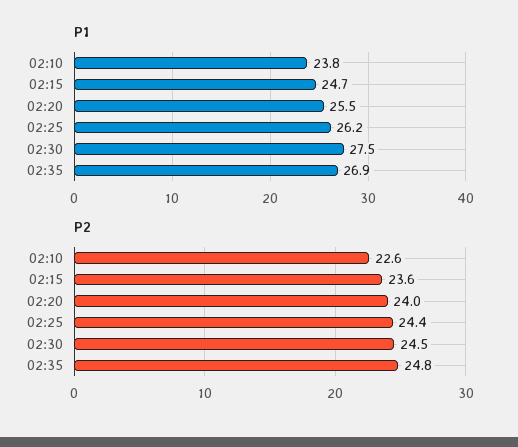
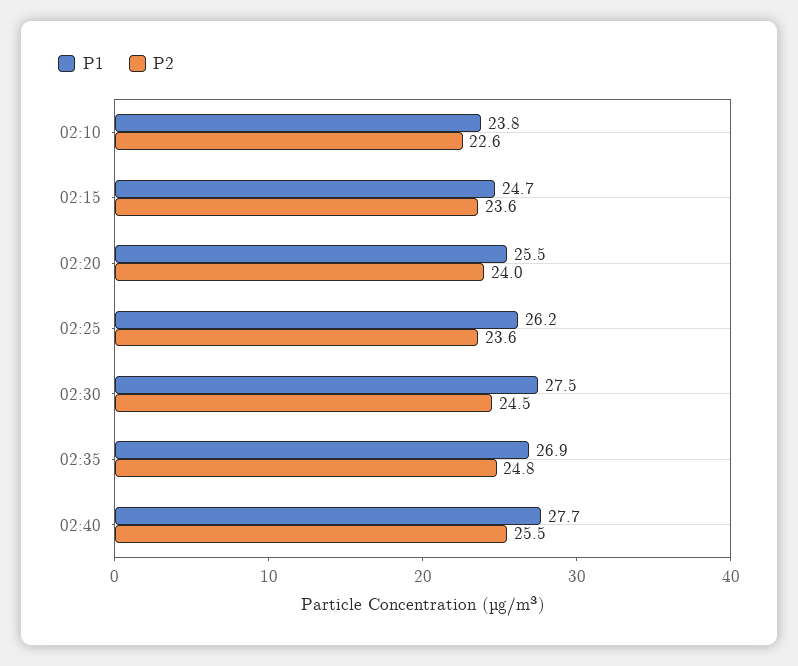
P2, 02:25: 24.4 -> 23.6
P1, 02:40: none -> 27.7
P2, 02:40: none -> 25.5

